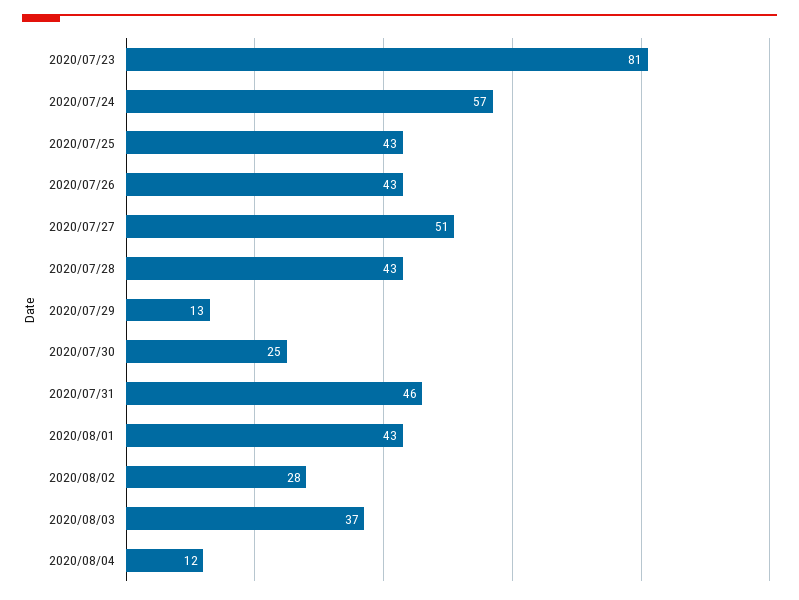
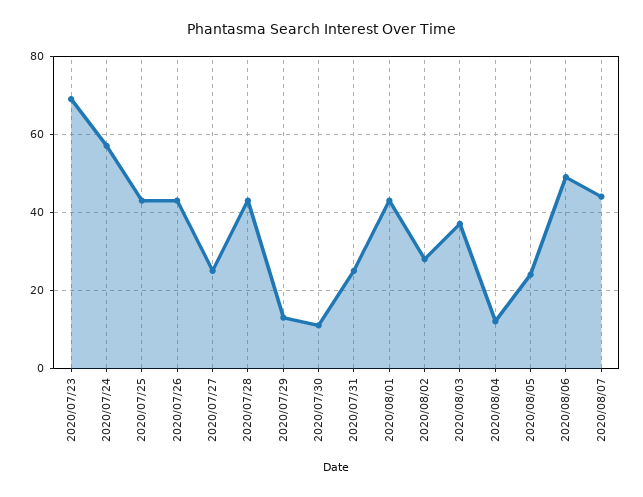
2020/07/23: 81 -> 70
2020/07/27: 51 -> 25
2020/07/30: 25 -> 10
2020/07/31: 46 -> 25
2020/08/05: none -> 25
2020/08/06: none -> 50
2020/08/07: none -> 45

